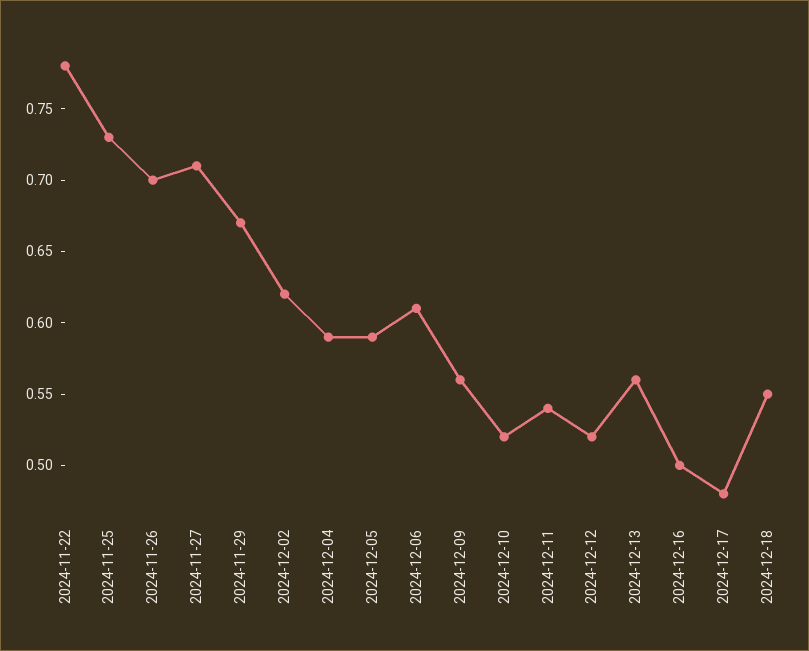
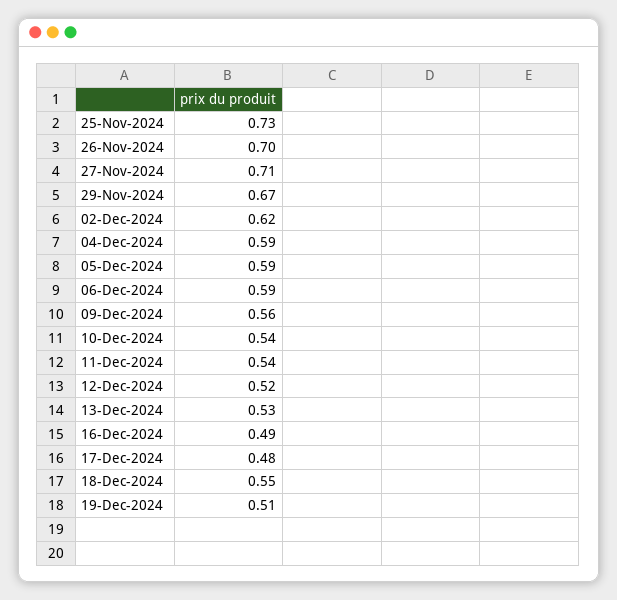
2024-11-22: 0.78 -> none
2024-12-06: 0.61 -> 0.59
2024-12-10: 0.52 -> 0.54
2024-12-13: 0.56 -> 0.53
2024-12-16: 0.5 -> 0.49
19-Dec-2024: none -> 0.51

